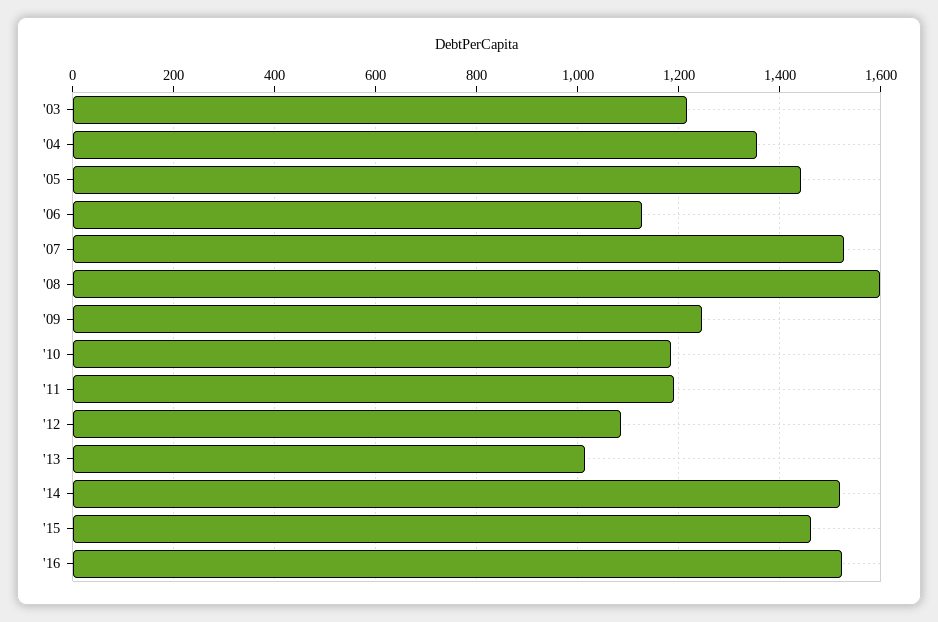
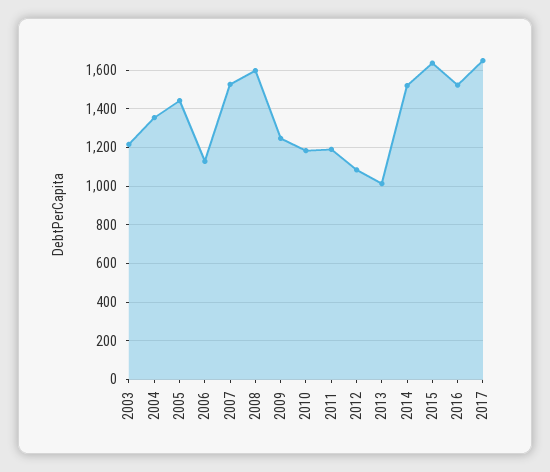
'15: 1460 -> 1650
2017: none -> 1650

